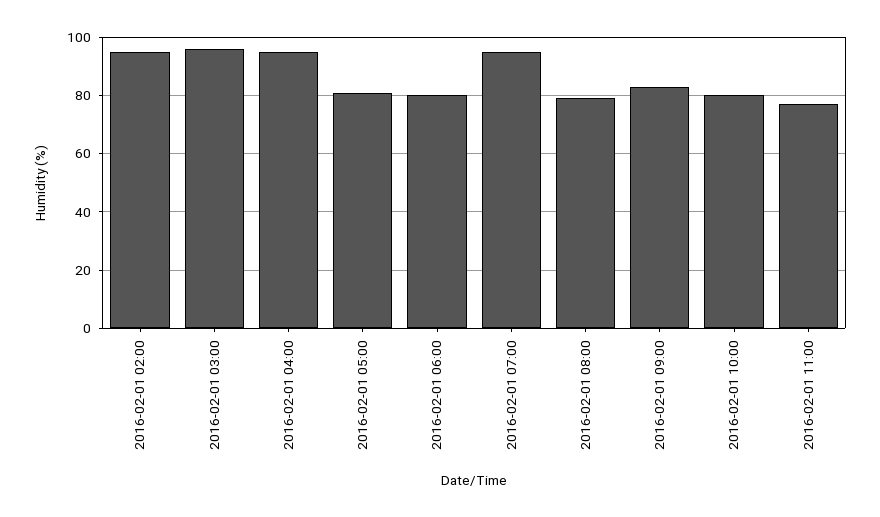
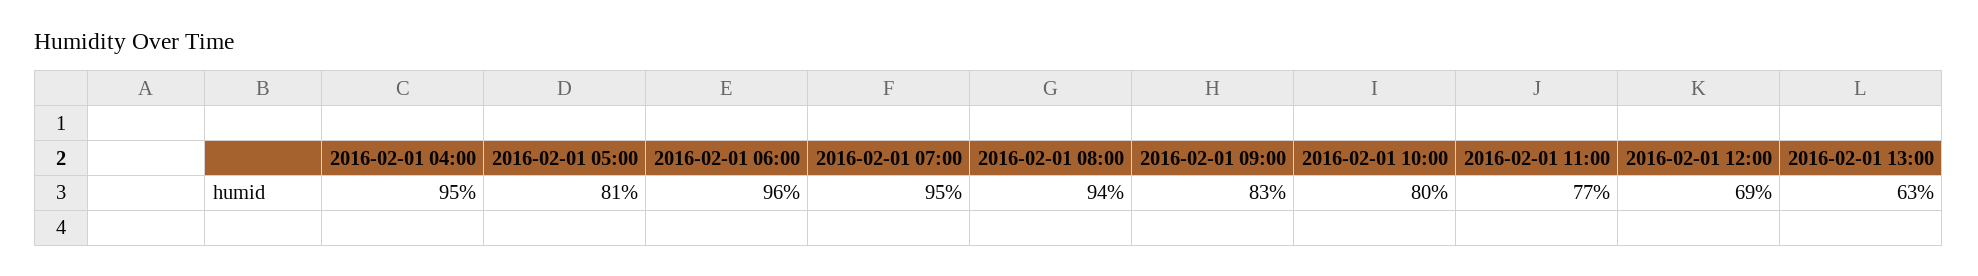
2016-02-01 02:00: 95 -> none
2016-02-01 03:00: 95 -> none
2016-02-01 06:00: 80 -> 96
2016-02-01 08:00: 80 -> 94
2016-02-01 12:00: none -> 69
2016-02-01 13:00: none -> 63

